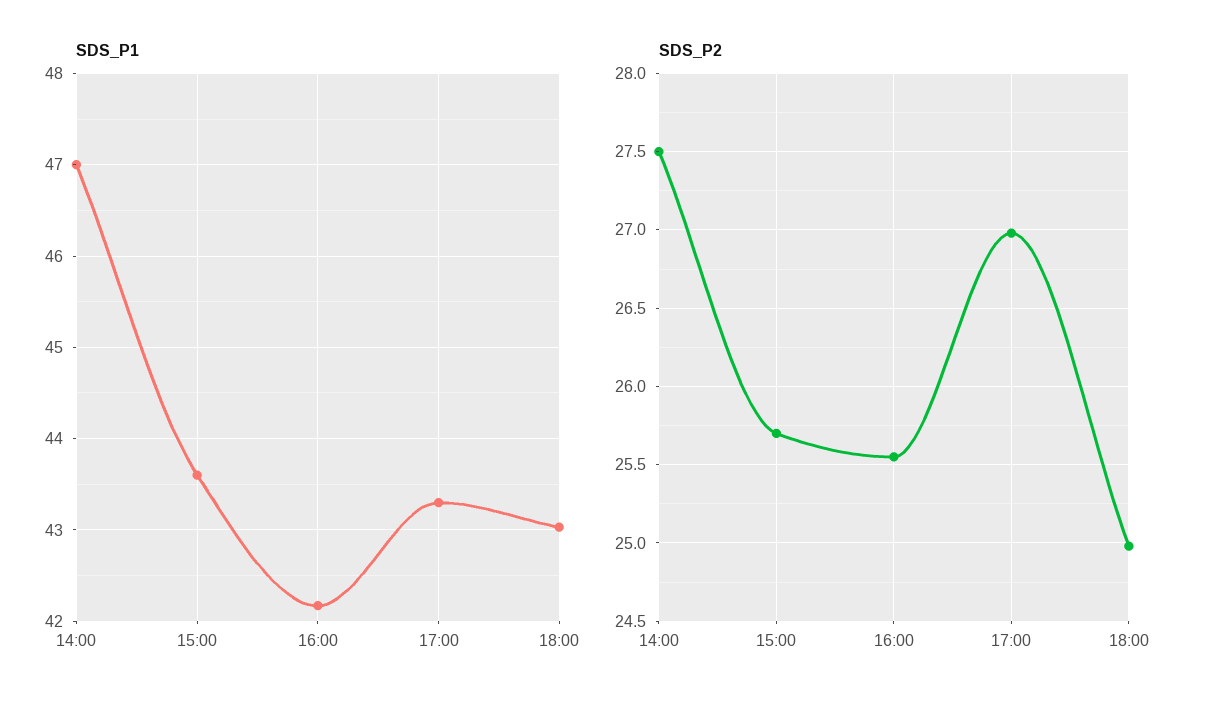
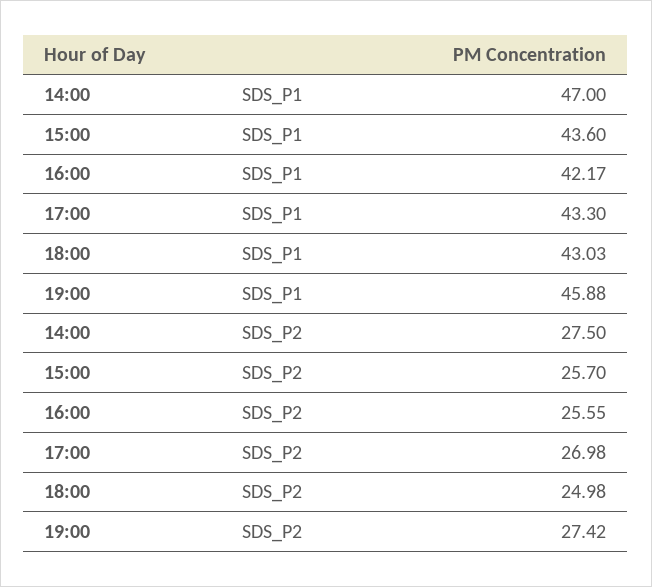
SDS_P1, 19:00: none -> 45.88
SDS_P2, 19:00: none -> 27.42

